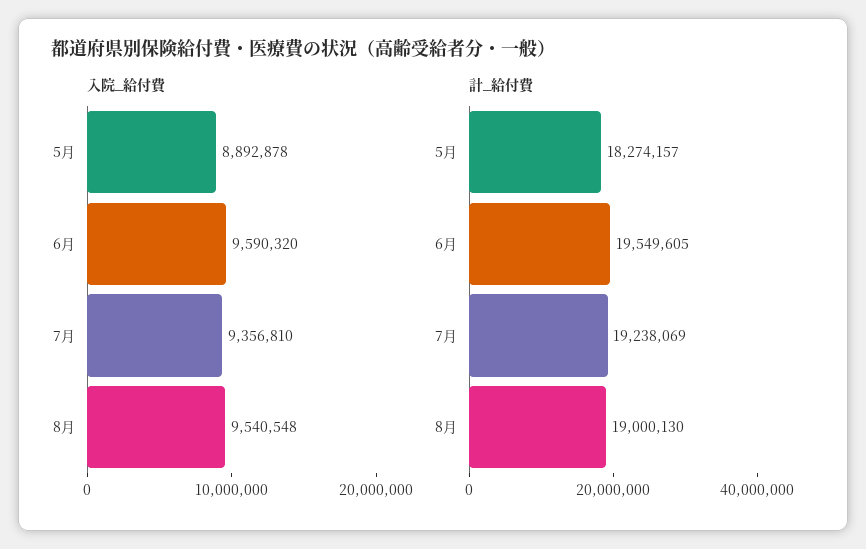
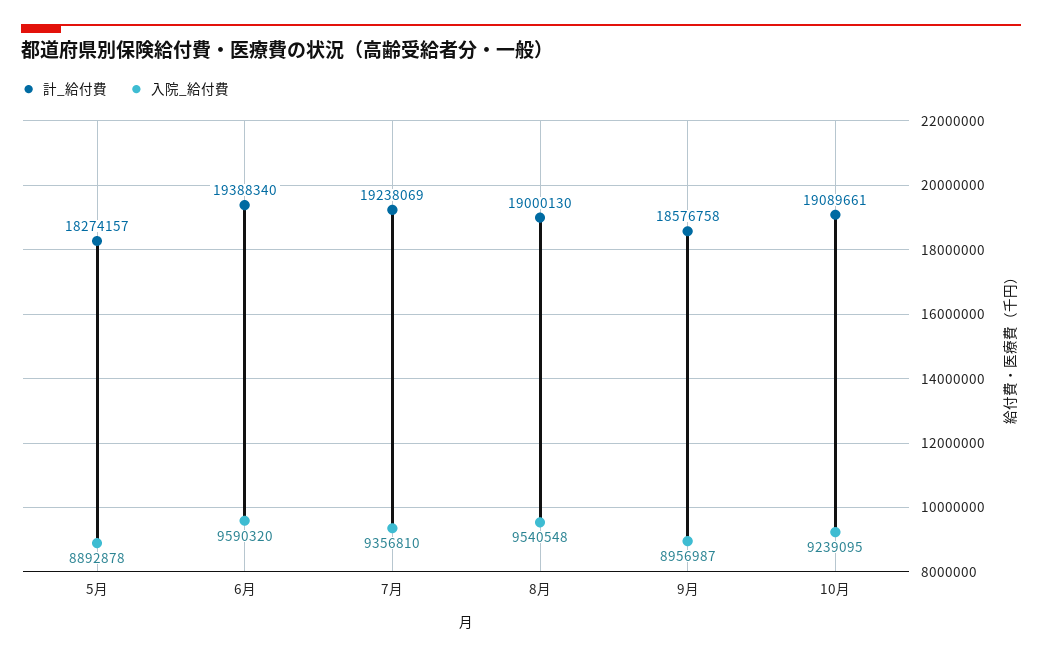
計_給付費, 6月: 19549605 -> 19388340
計_給付費, 9月: none -> 18576758
入院_給付費, 9月: none -> 8956987
計_給付費, 10月: none -> 19089661
入院_給付費, 10月: none -> 9239095

